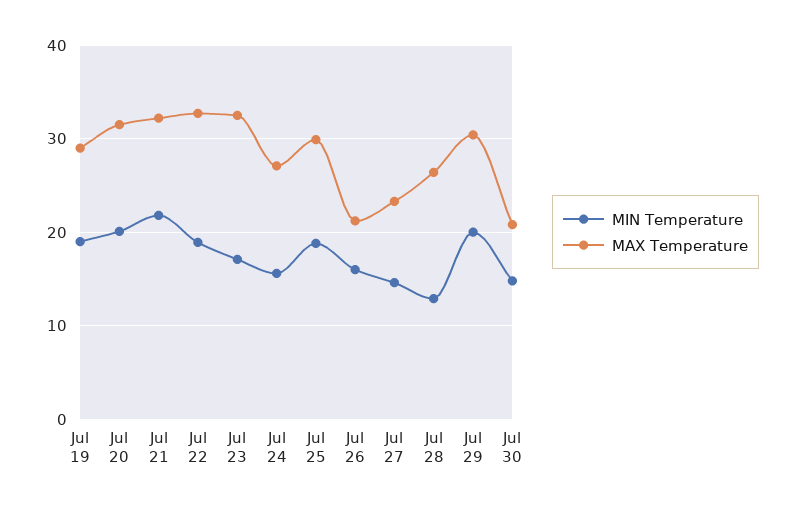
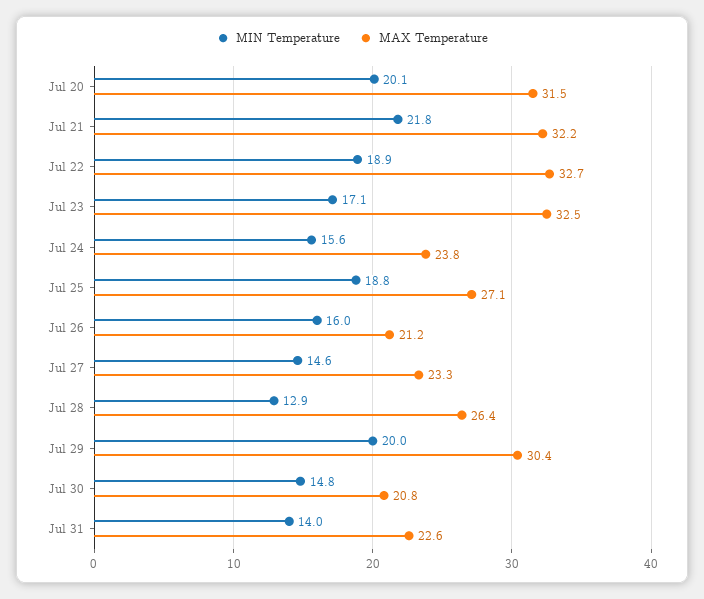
MIN Temperature, Jul 19: 19 -> none
MAX Temperature, Jul 19: 29 -> none
MAX Temperature, Jul 24: 27 -> 23.8
MAX Temperature, Jul 25: 30 -> 27.1
MIN Temperature, Jul 31: none -> 14
MAX Temperature, Jul 31: none -> 22.6

